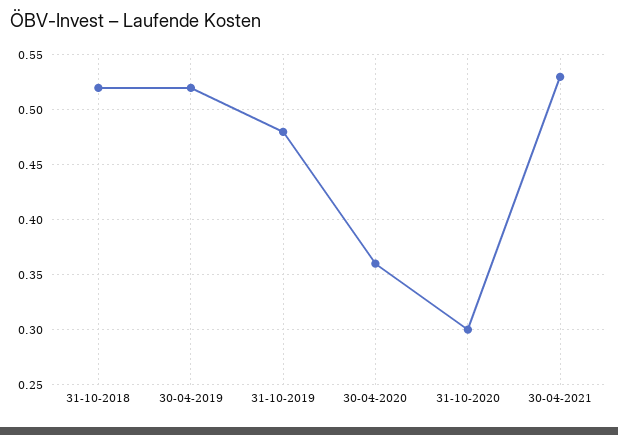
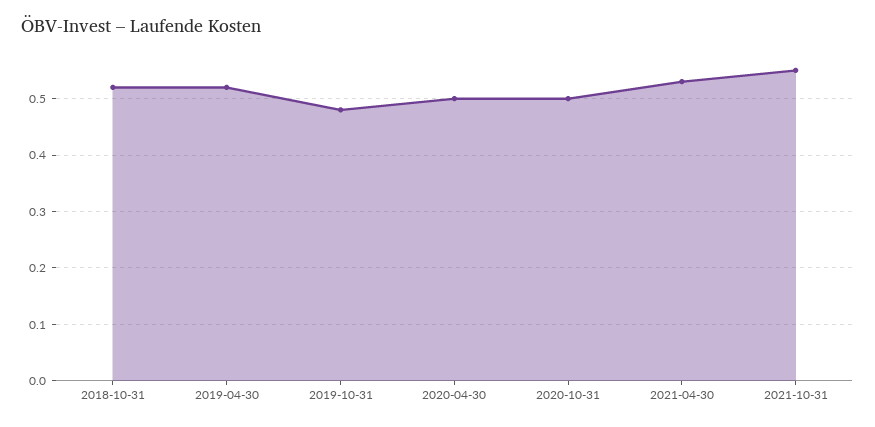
30-04-2020: 0.36 -> 0.5
31-10-2020: 0.3 -> 0.5
2021-10-31: none -> 0.55

